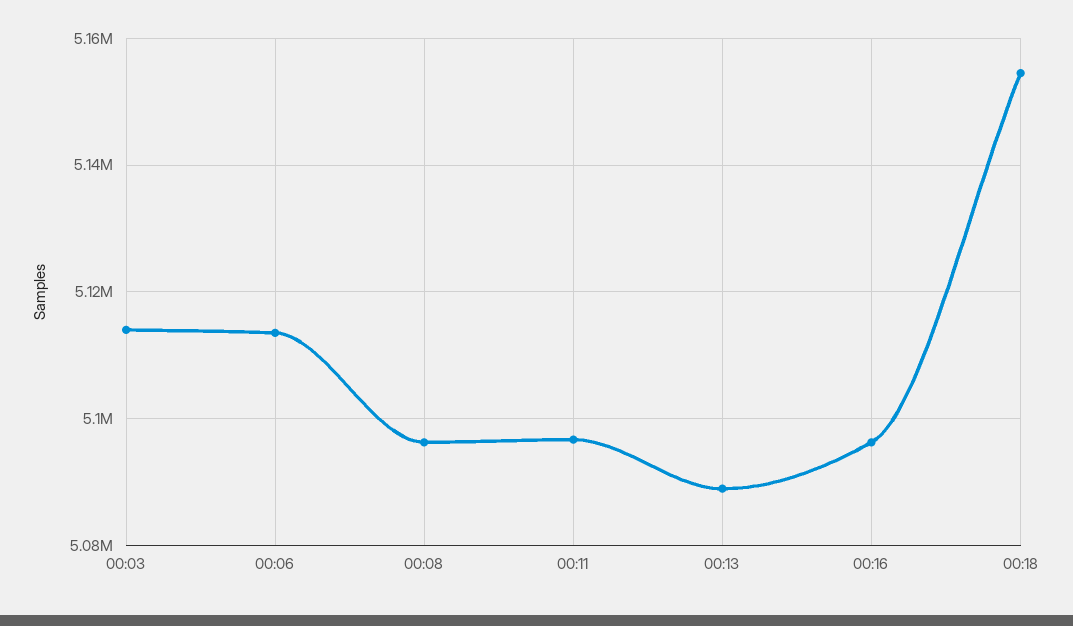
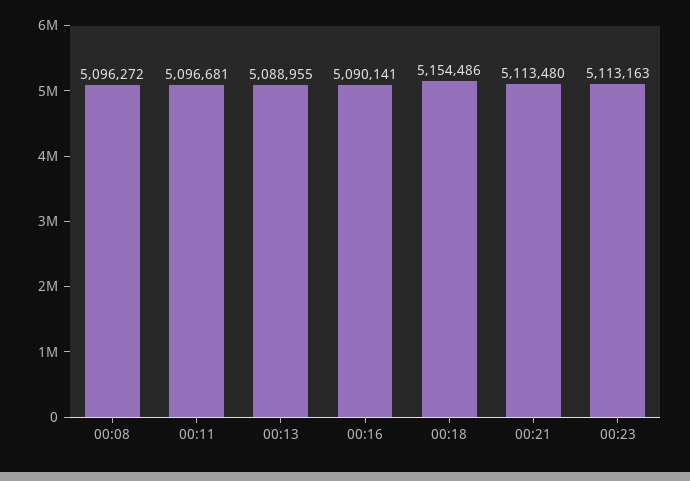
00:03: 5114000 -> none
00:06: 5114000 -> none
00:16: 5096000 -> 5090141
00:21: none -> 5113480
00:23: none -> 5113163

